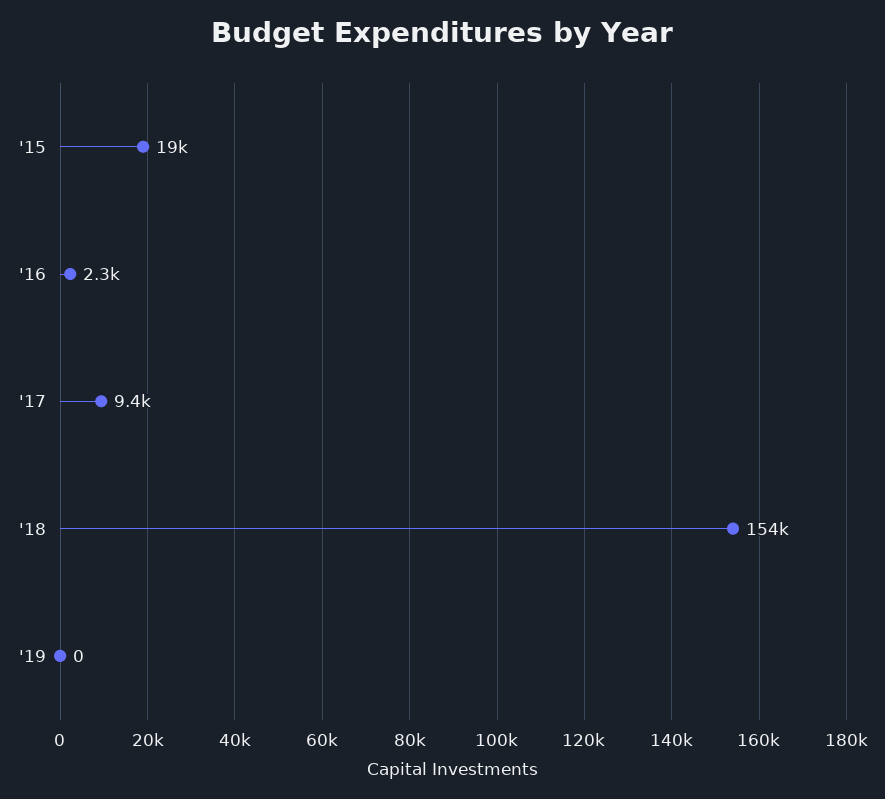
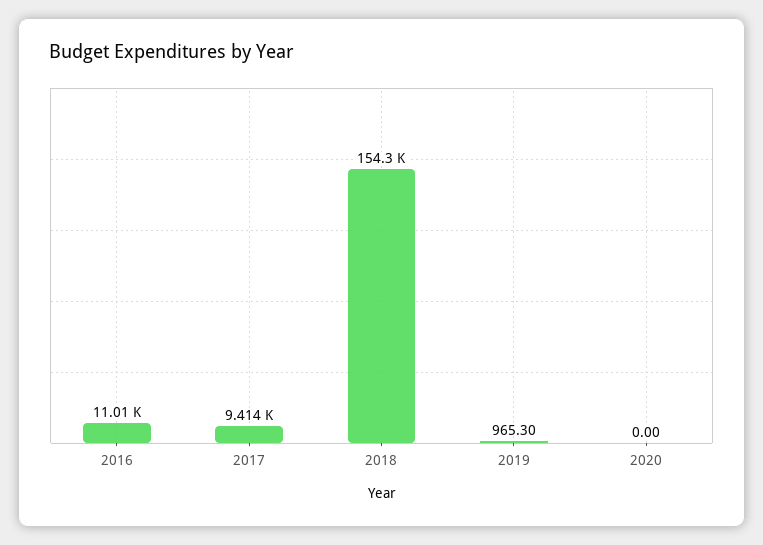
'15: 19000 -> none
'16: 2300 -> 11010
'19: 0 -> 965.3
2020: none -> 0

